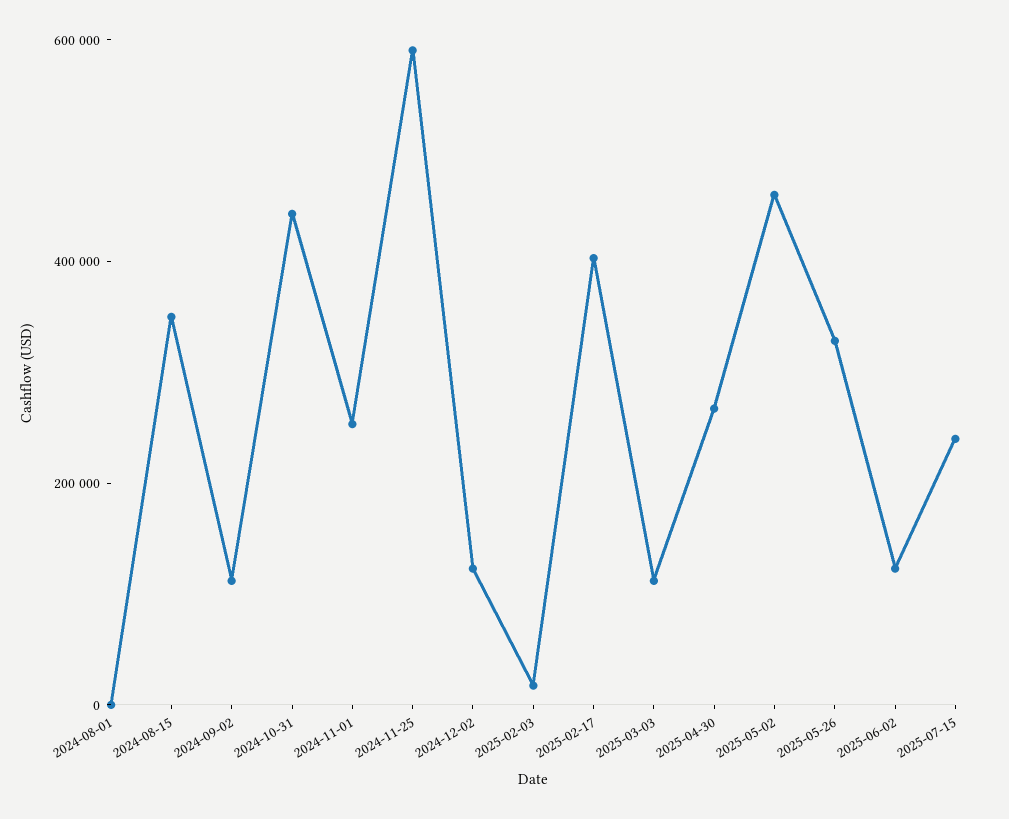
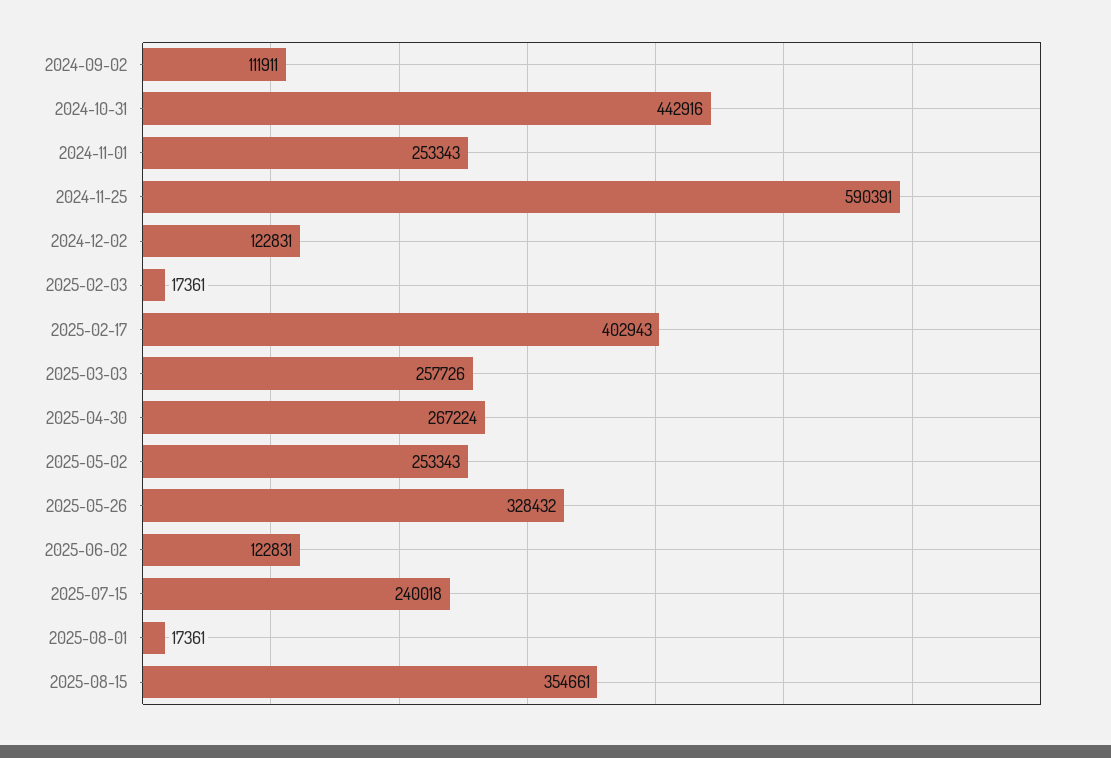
2024-08-01: 0 -> none
2024-08-15: 350000 -> none
2025-03-03: 100000 -> 257726
2025-05-02: 450000 -> 253343
2025-08-01: none -> 17361
2025-08-15: none -> 354661

